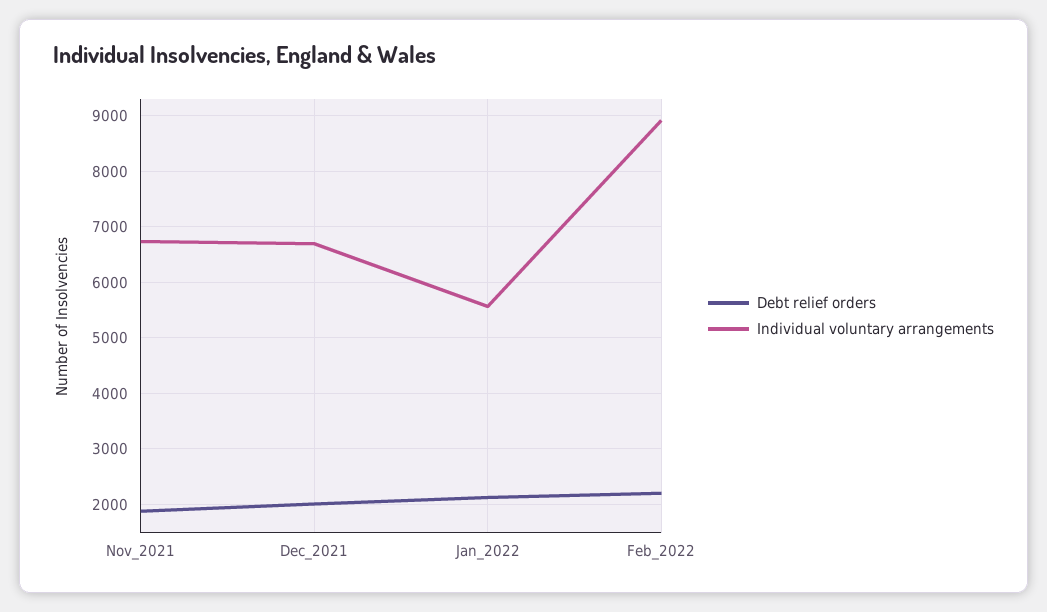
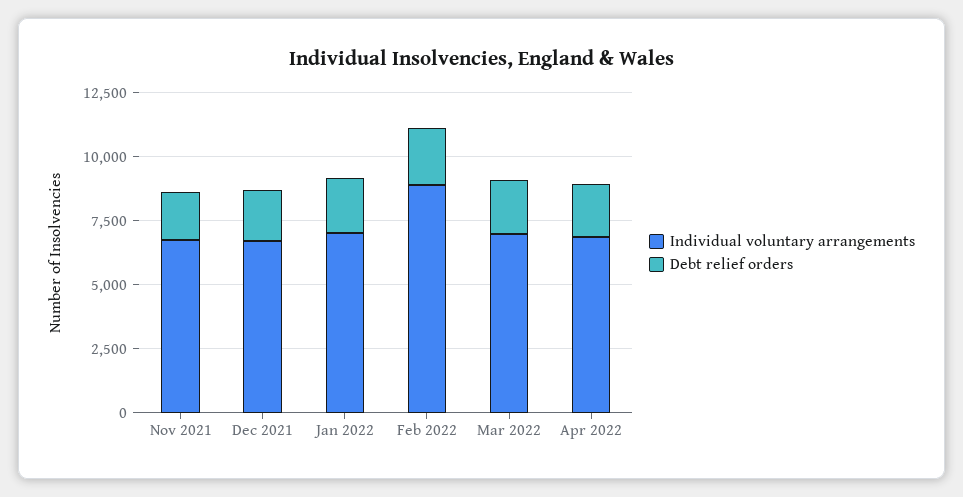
Individual voluntary arrangements, Jan_2022: 5600 -> 7000
Individual voluntary arrangements, Mar 2022: none -> 7000
Debt relief orders, Mar 2022: none -> 2000
Individual voluntary arrangements, Apr 2022: none -> 7000
Debt relief orders, Apr 2022: none -> 2000

